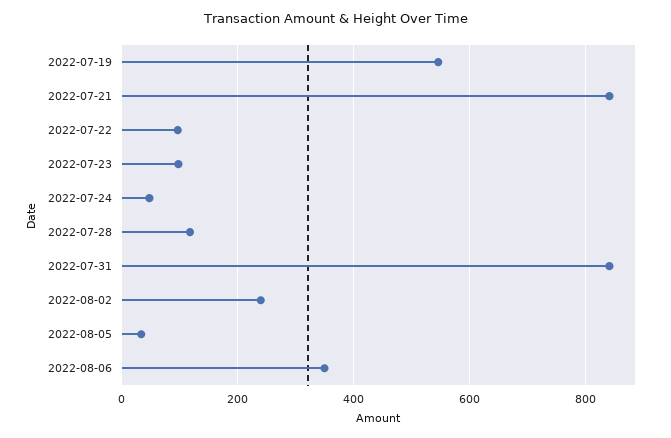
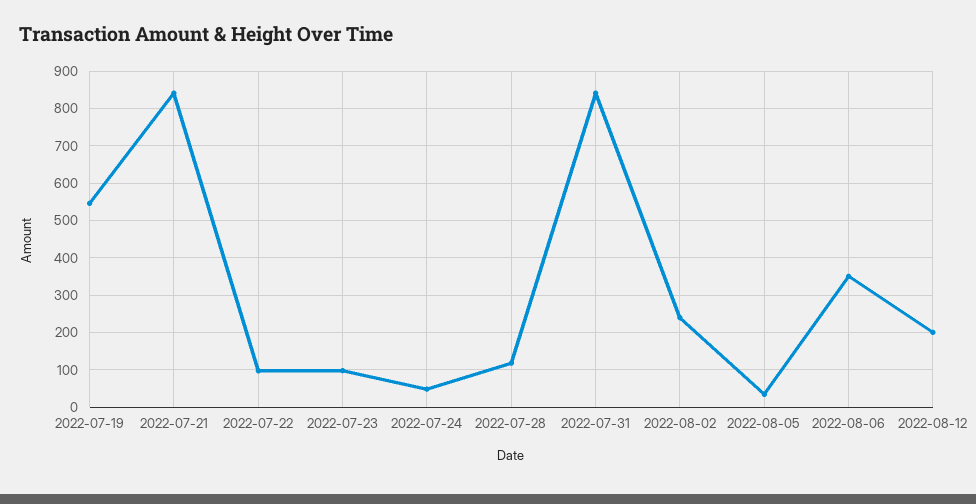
2022-08-12: none -> 200

